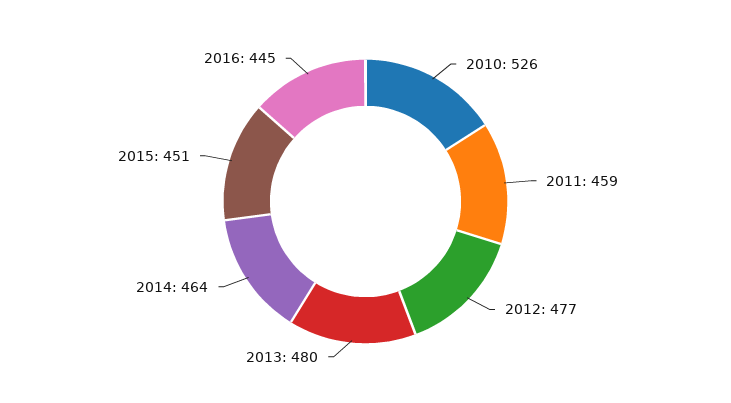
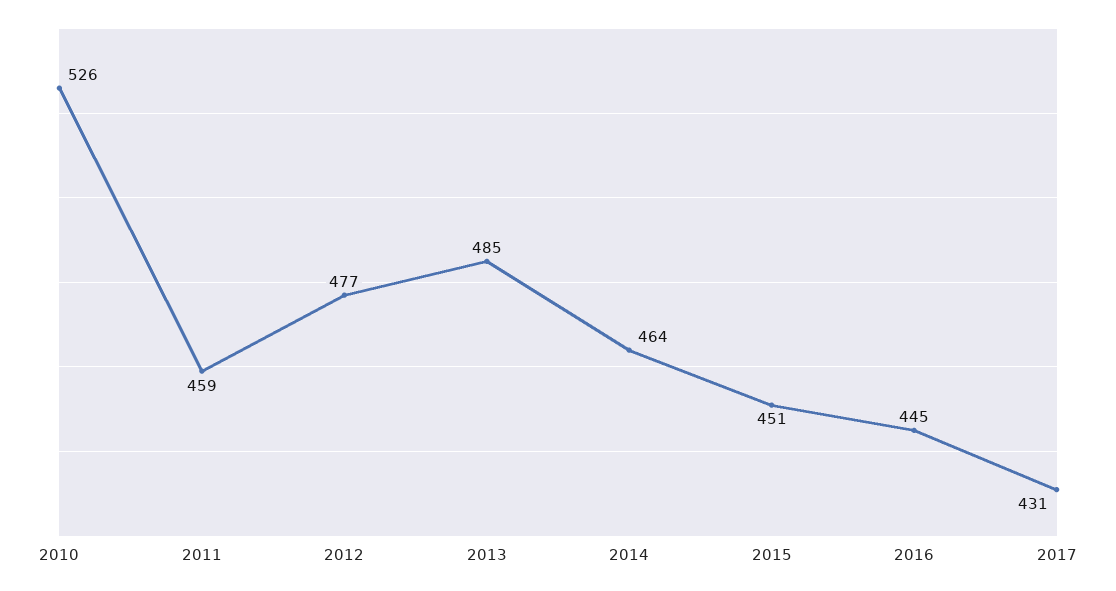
2013: 480 -> 485
2017: none -> 431

